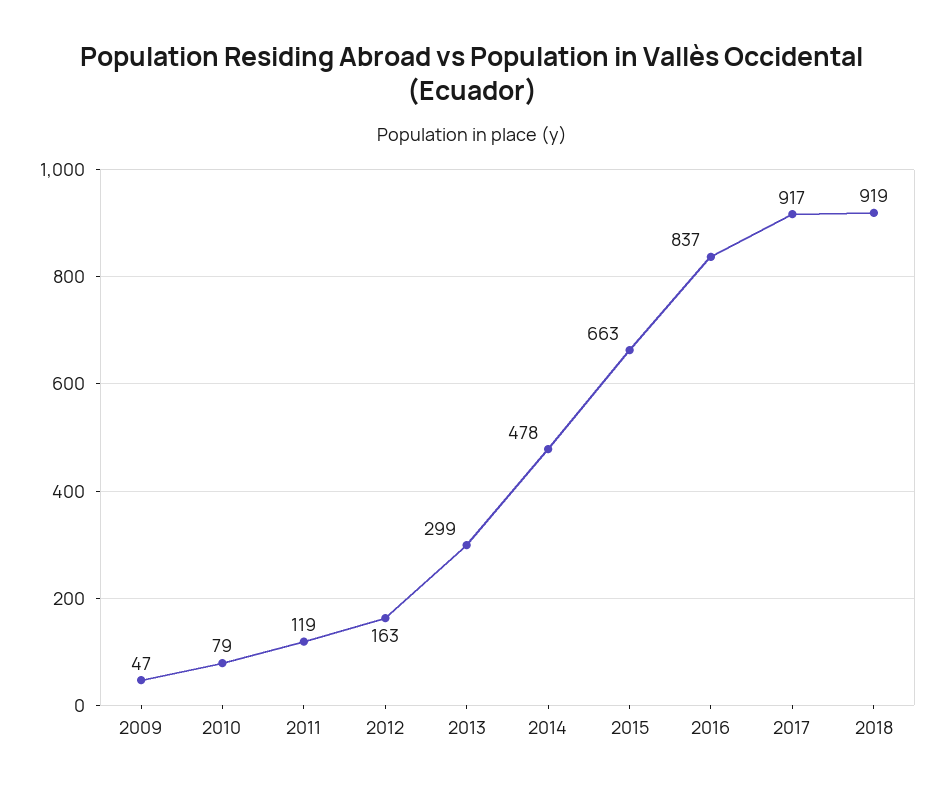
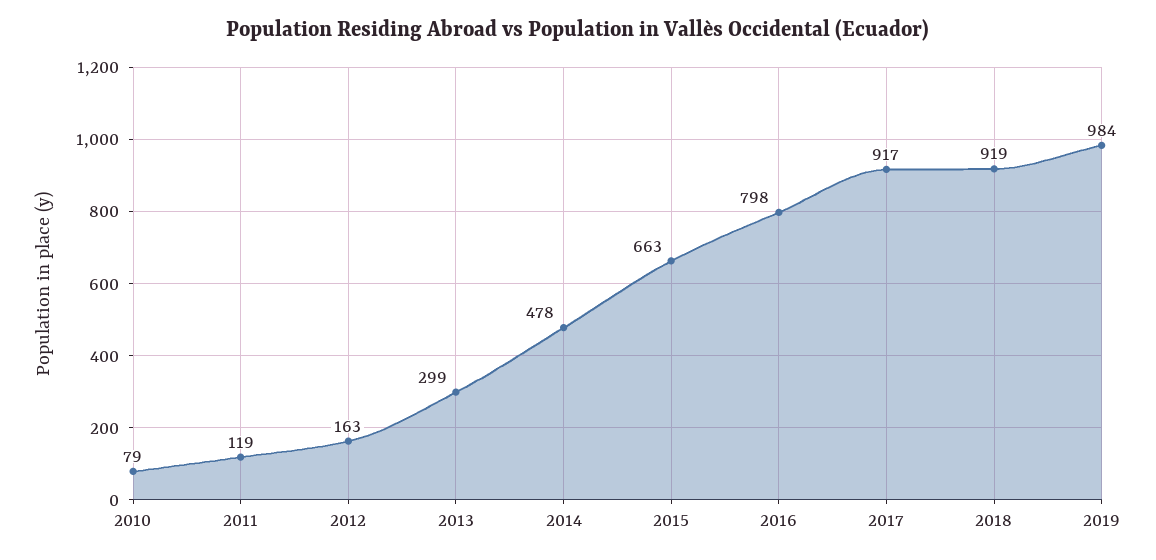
2009: 47 -> none
2016: 837 -> 798
2019: none -> 984

